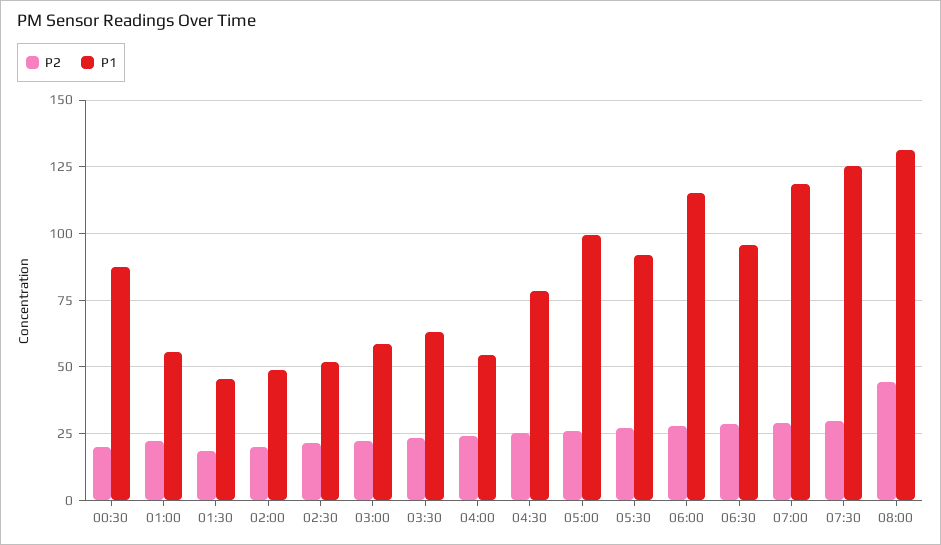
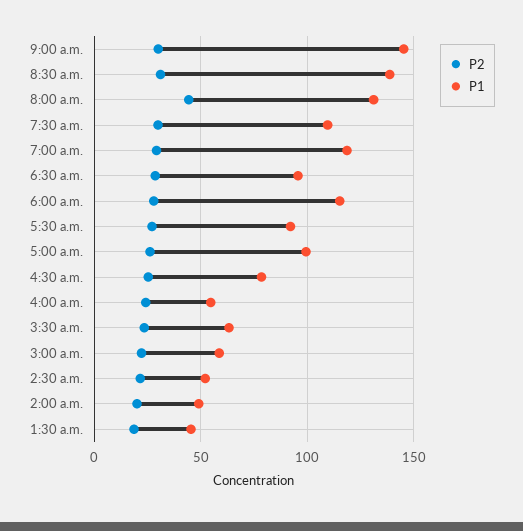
P2, 00:30: 20 -> none
P1, 00:30: 87.5 -> none
P2, 01:00: 22.5 -> none
P1, 01:00: 55 -> none
P1, 07:30: 125 -> 110
P2, 9:00 a.m.: none -> 30
P1, 9:00 a.m.: none -> 145
P2, 8:30 a.m.: none -> 30
P1, 8:30 a.m.: none -> 140

